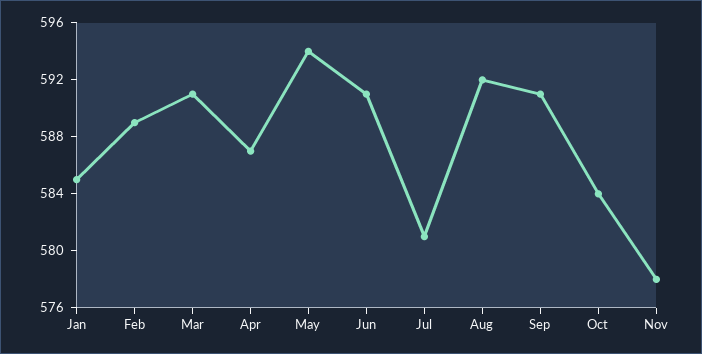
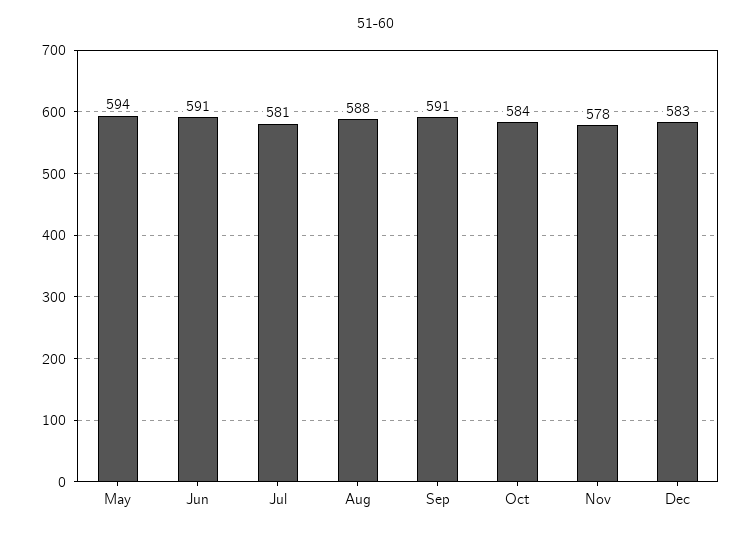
Jan: 585 -> none
Feb: 589 -> none
Mar: 591 -> none
Apr: 587 -> none
Aug: 592 -> 588
Dec: none -> 583

